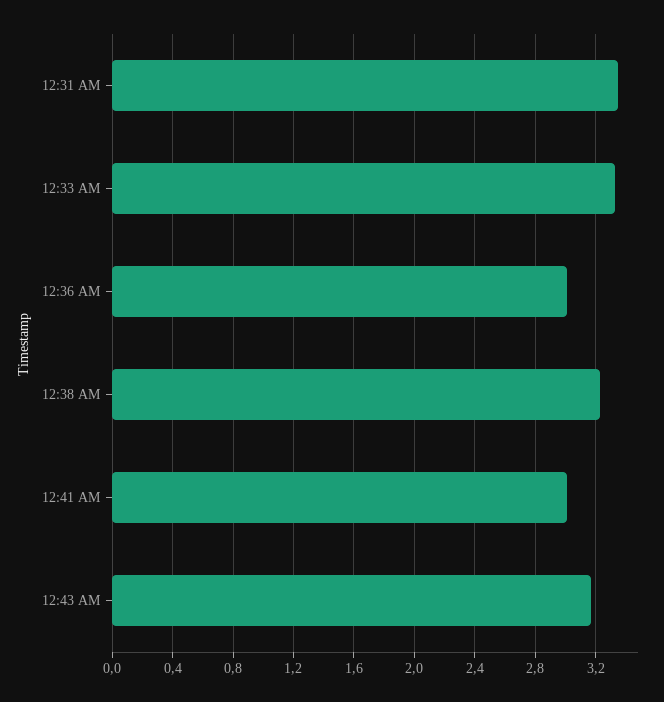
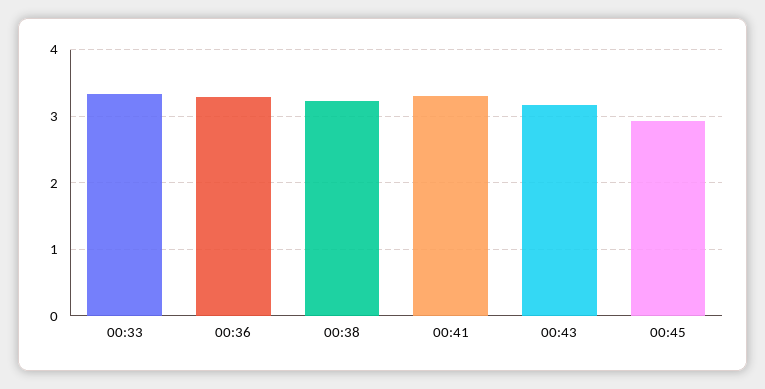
12:31 AM: 3.35 -> none
12:36 AM: 3 -> 3.3
12:41 AM: 3 -> 3.3
00:45: none -> 2.9

